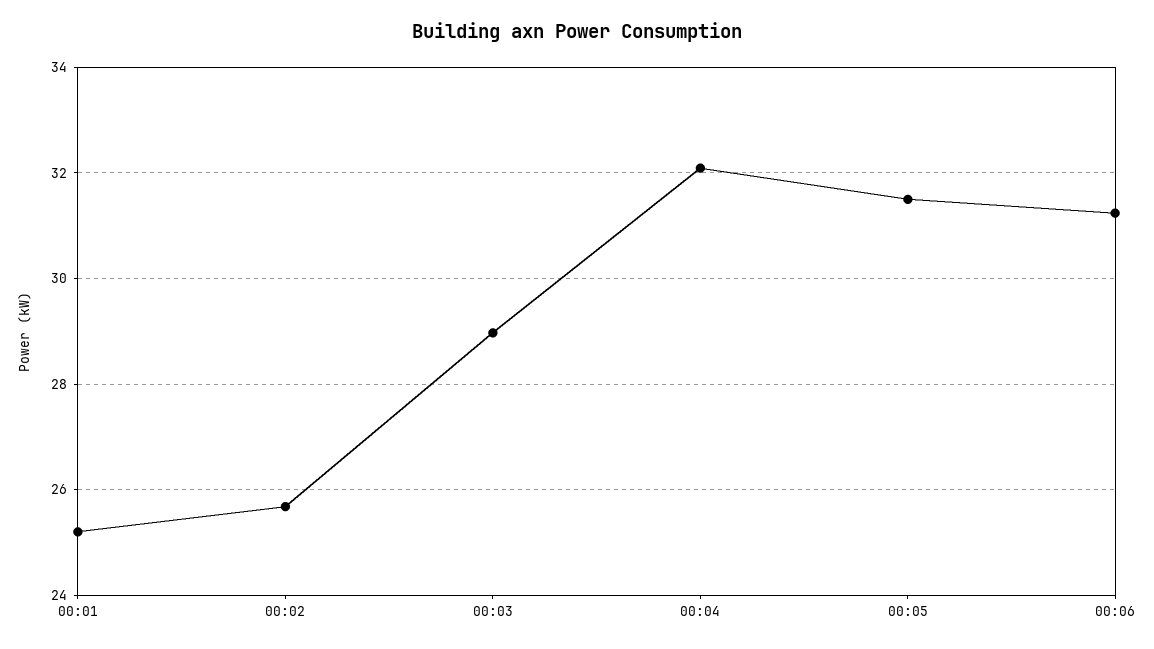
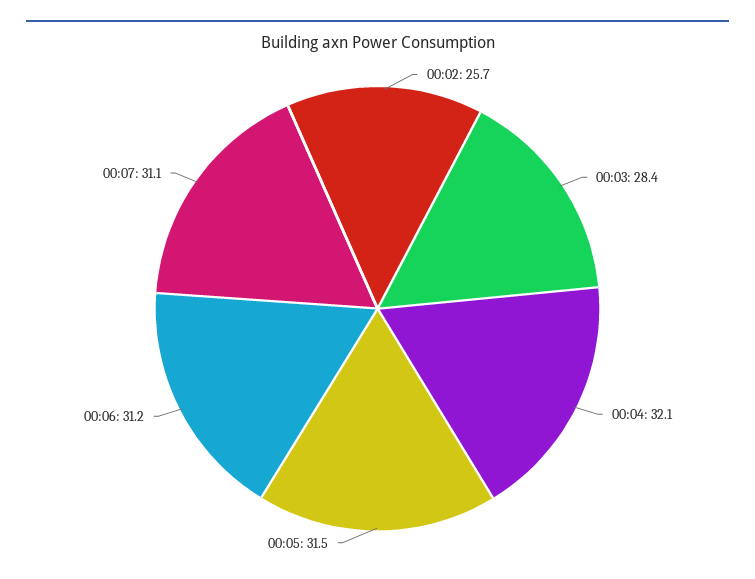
00:01: 25.2 -> none
00:03: 29 -> 28.4
00:07: none -> 31.1

